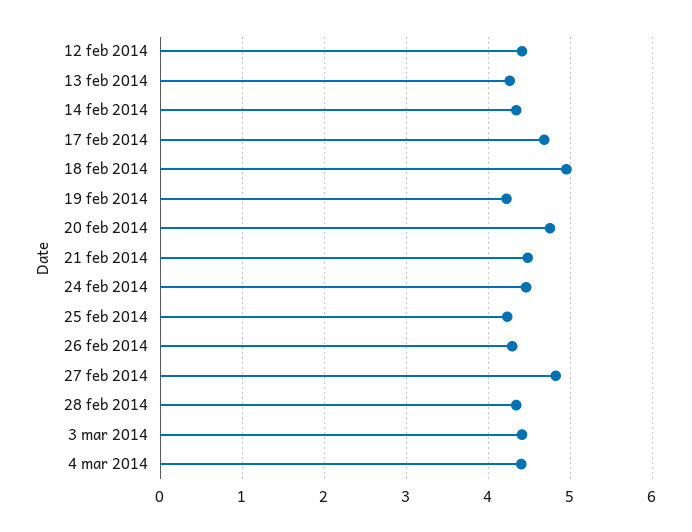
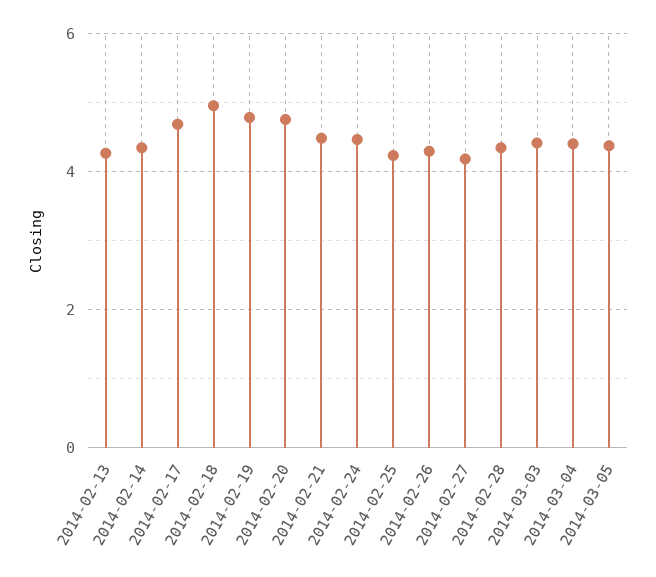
12 feb 2014: 4.4 -> none
19 feb 2014: 4.2 -> 4.8
27 feb 2014: 4.8 -> 4.2
2014-03-05: none -> 4.4

